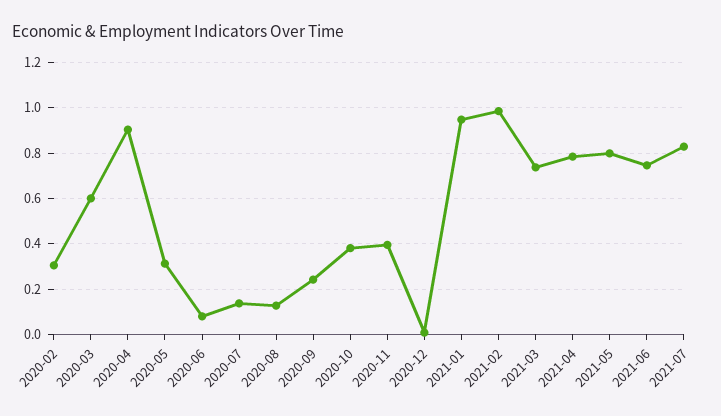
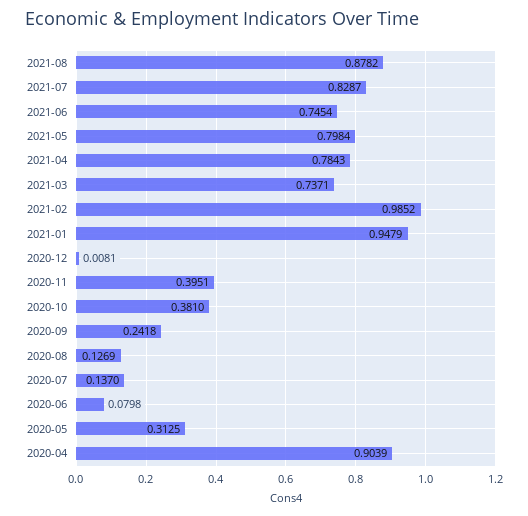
2020-02: 0.3 -> none
2020-03: 0.6 -> none
2021-08: none -> 0.8782

